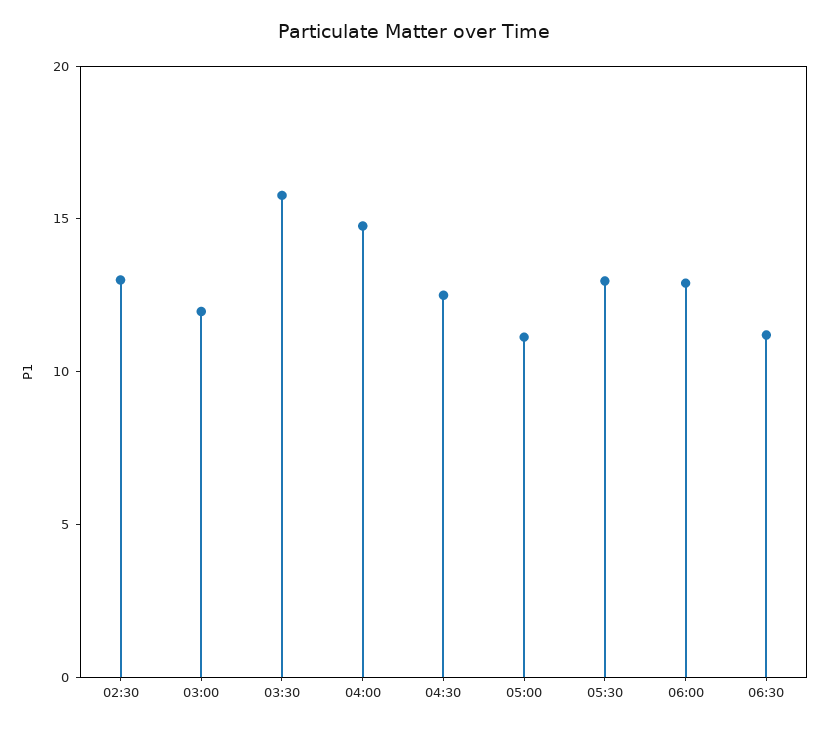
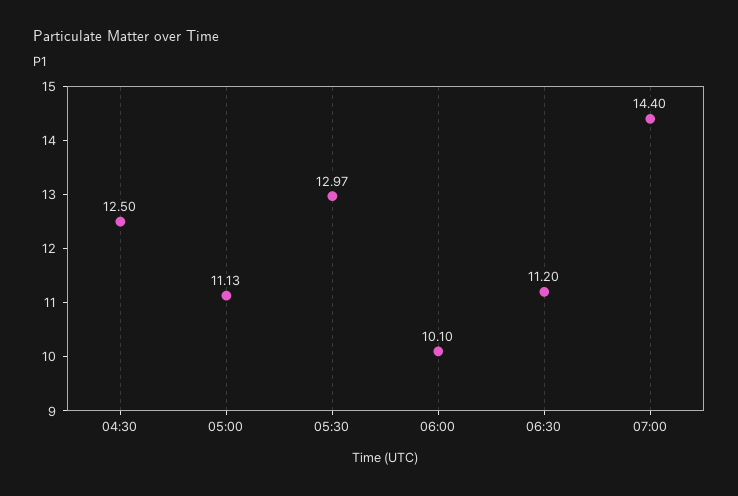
02:30: 13 -> none
03:00: 12 -> none
03:30: 16 -> none
04:00: 15 -> none
06:00: 13 -> 10.1
07:00: none -> 14.4

